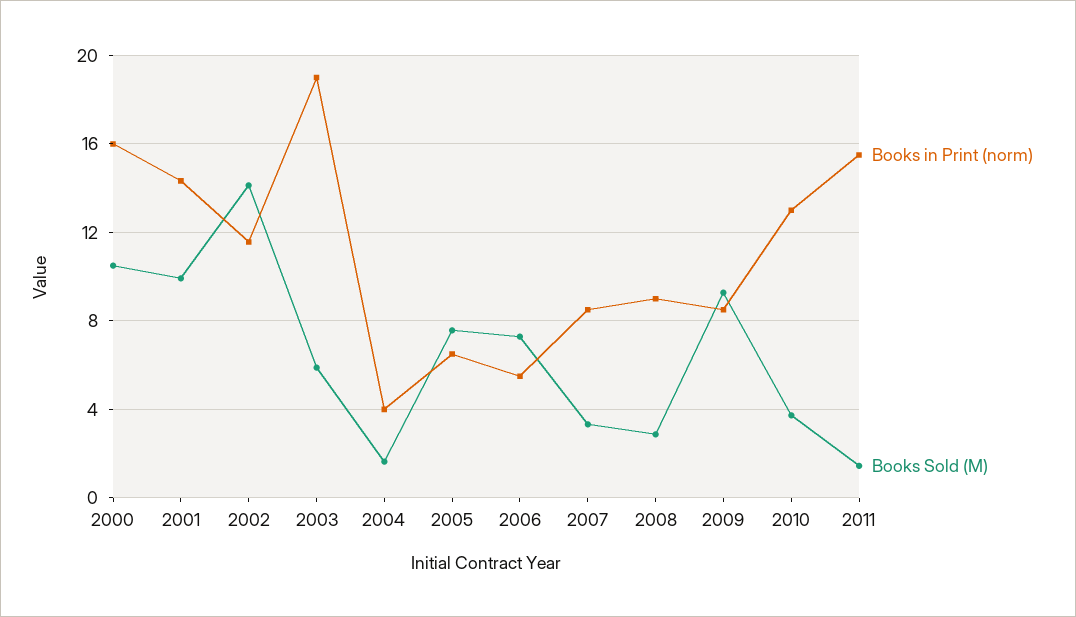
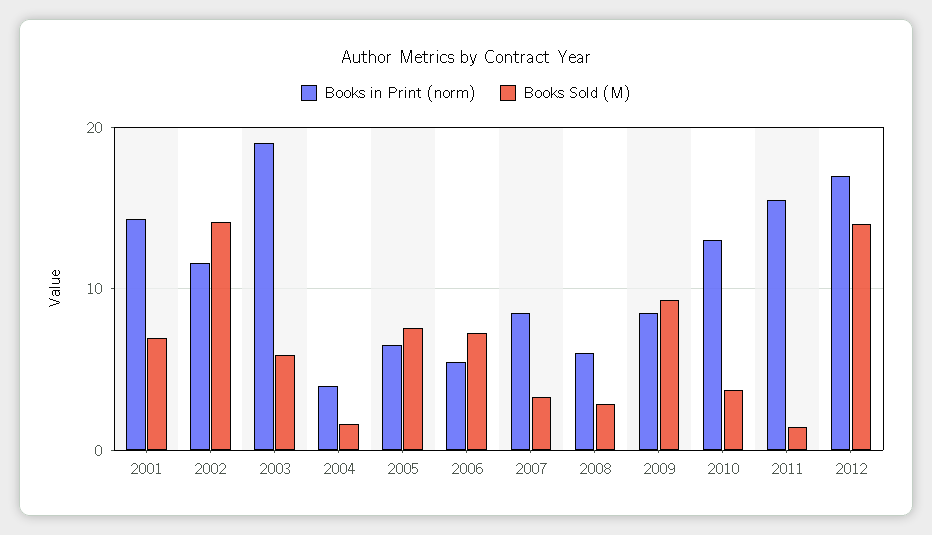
Books in Print (norm), 2000: 16 -> none
Books Sold (M), 2000: 10.5 -> none
Books Sold (M), 2001: 10 -> 7
Books in Print (norm), 2008: 9 -> 6
Books in Print (norm), 2012: none -> 17
Books Sold (M), 2012: none -> 14

